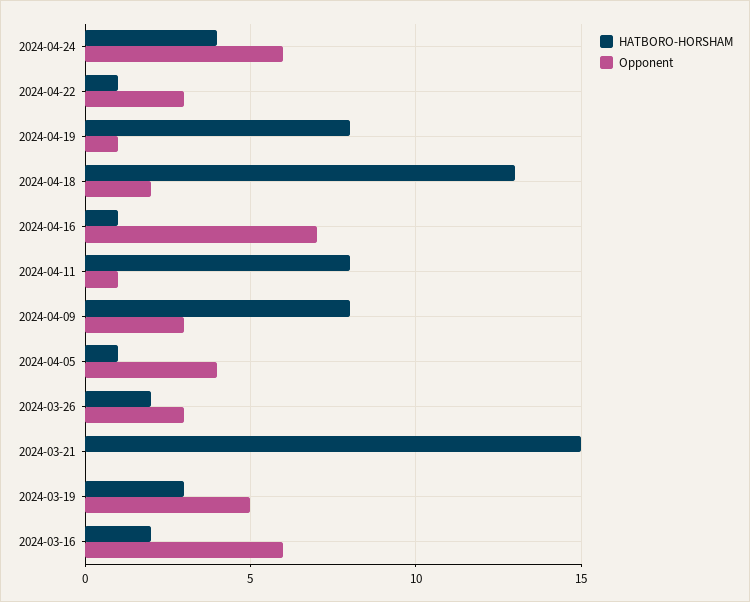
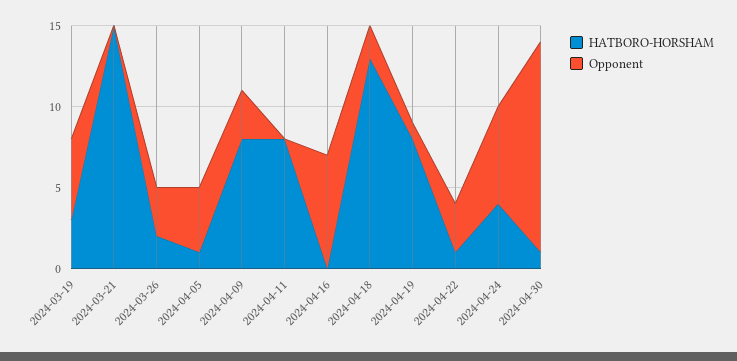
HATBORO-HORSHAM, 2024-04-16: 1 -> 0
Opponent, 2024-04-11: 1 -> 0
HATBORO-HORSHAM, 2024-03-16: 2 -> none
Opponent, 2024-03-16: 6 -> none
HATBORO-HORSHAM, 2024-04-30: none -> 1
Opponent, 2024-04-30: none -> 13

